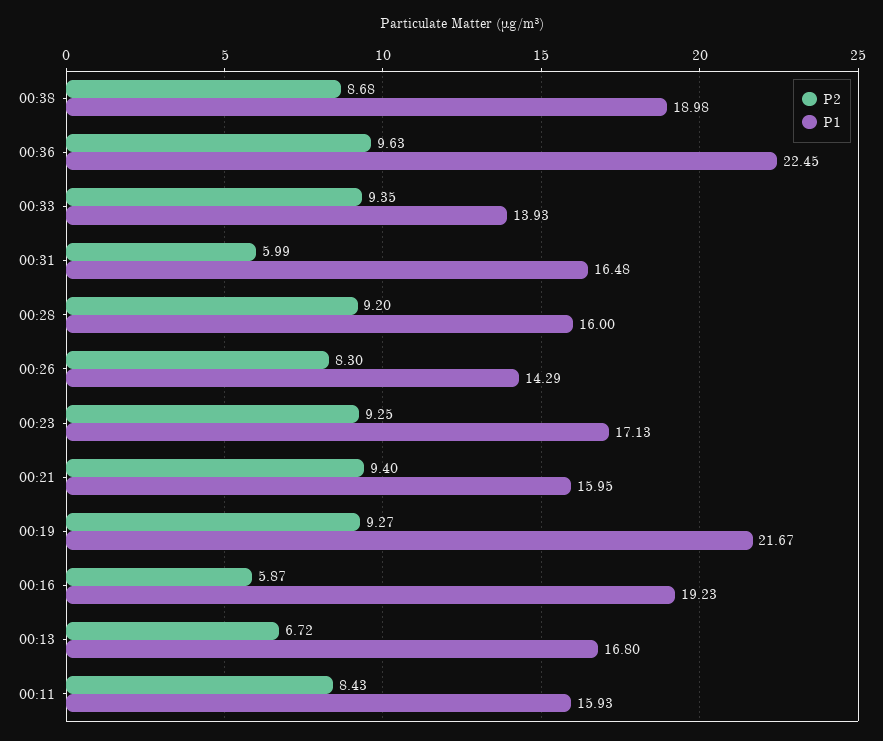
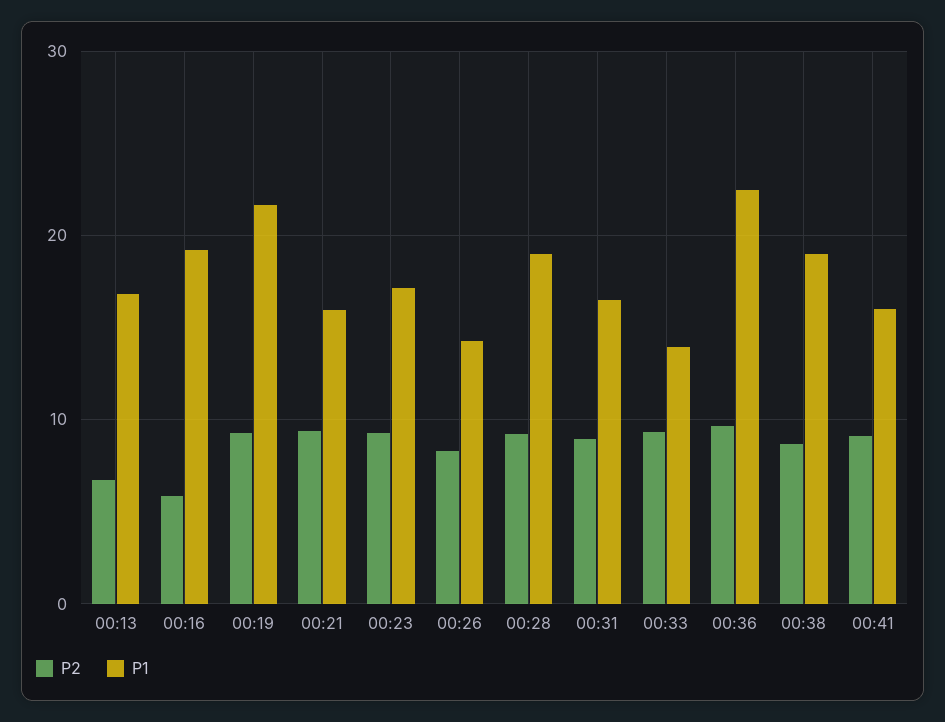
P2, 00:31: 5.99 -> 9
P1, 00:28: 16 -> 19
P2, 00:11: 8.43 -> none
P1, 00:11: 15.93 -> none
P2, 00:41: none -> 9
P1, 00:41: none -> 16

